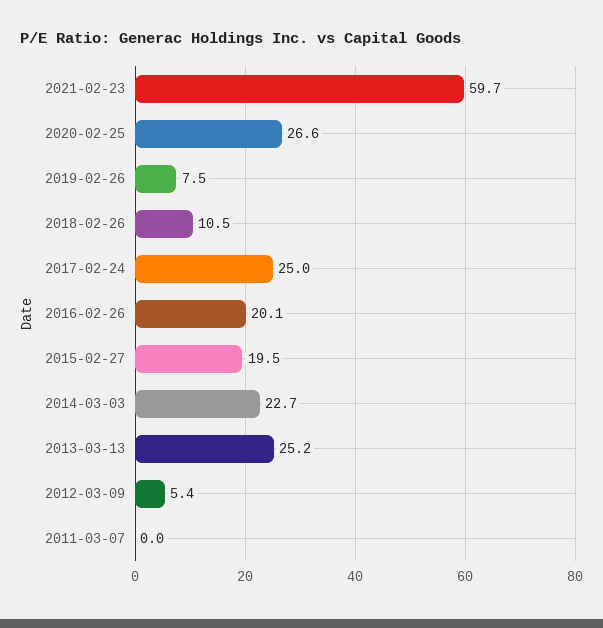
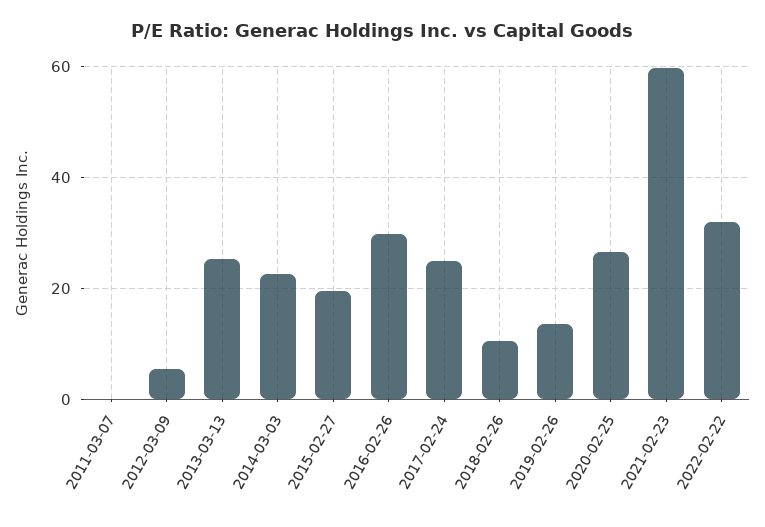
2019-02-26: 7.5 -> 14
2016-02-26: 20.1 -> 30
2022-02-22: none -> 32

